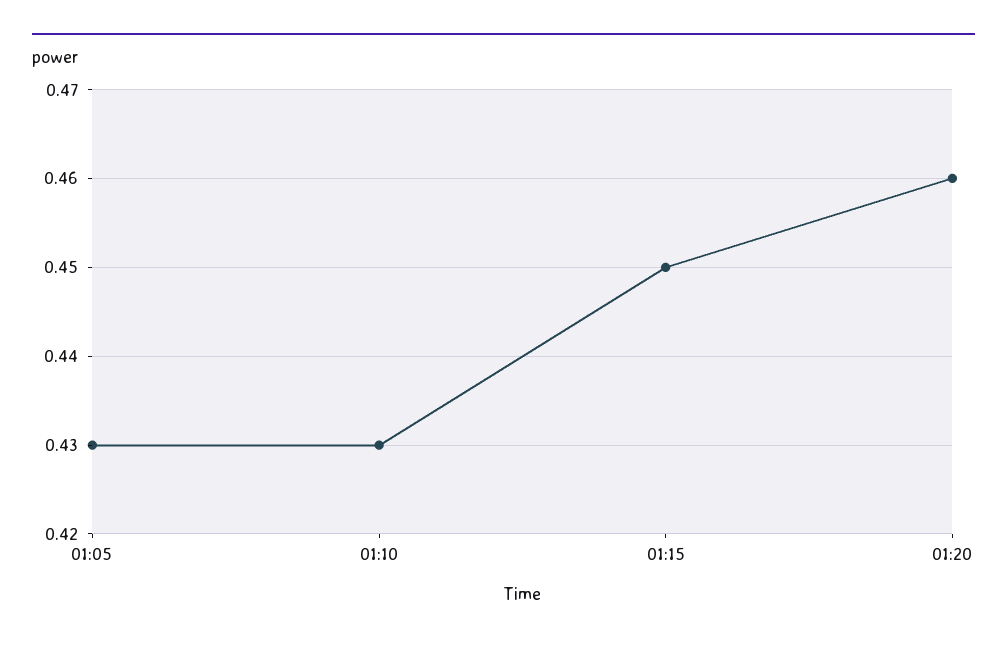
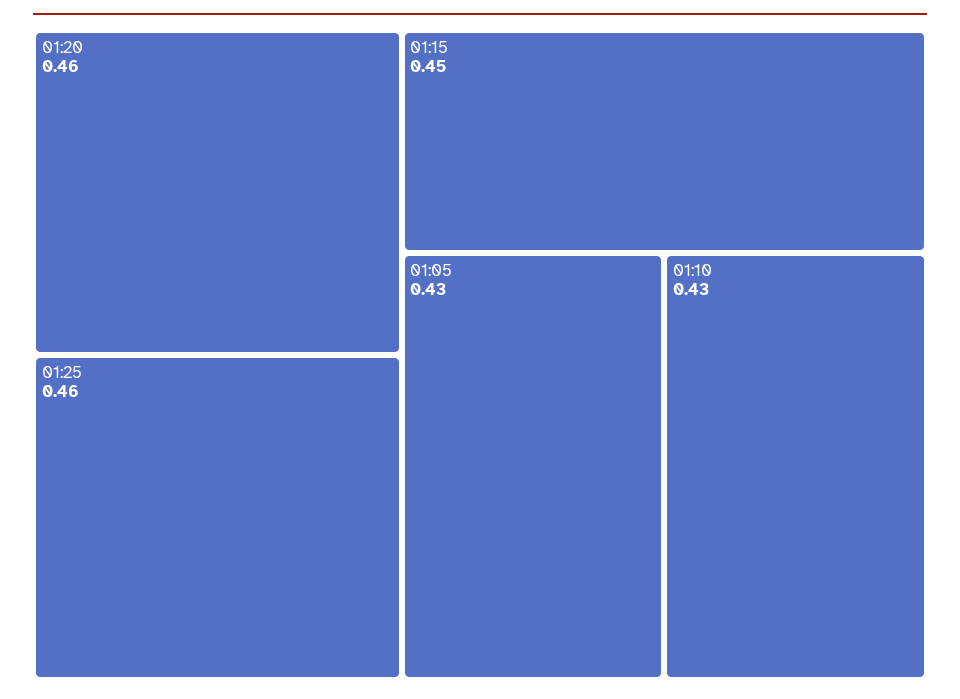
01:25: none -> 0.46

